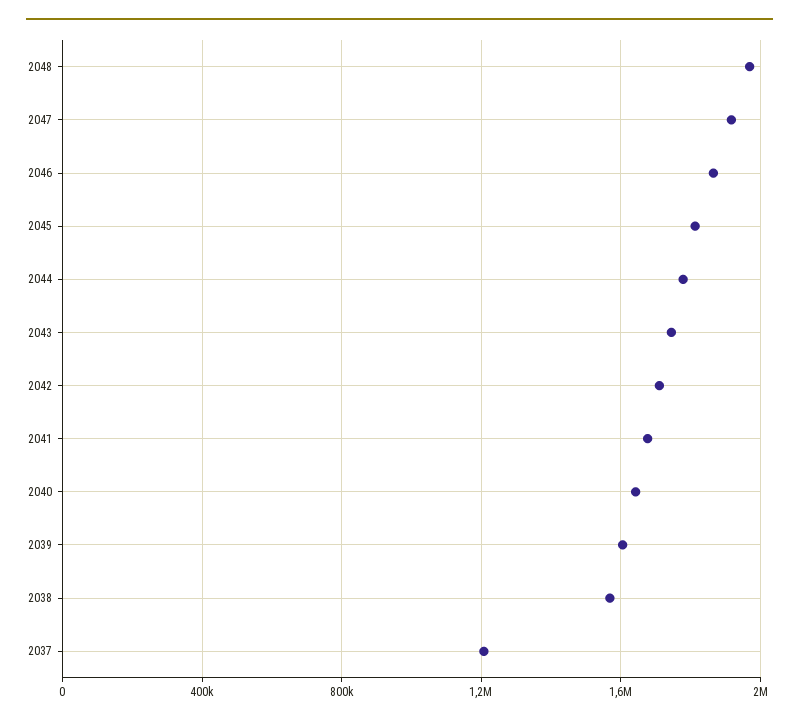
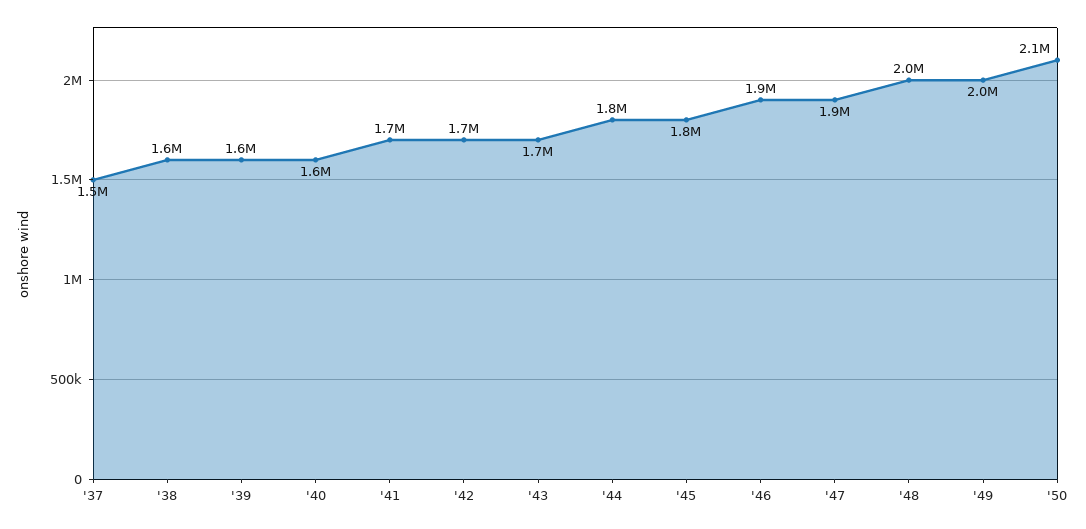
2037: 1200000 -> 1500000
'49: none -> 2000000
'50: none -> 2100000

